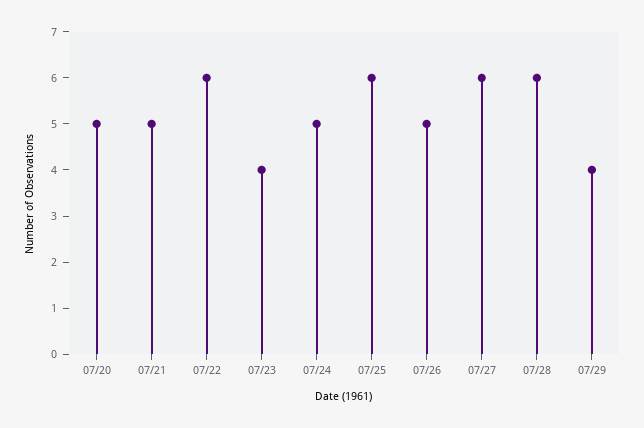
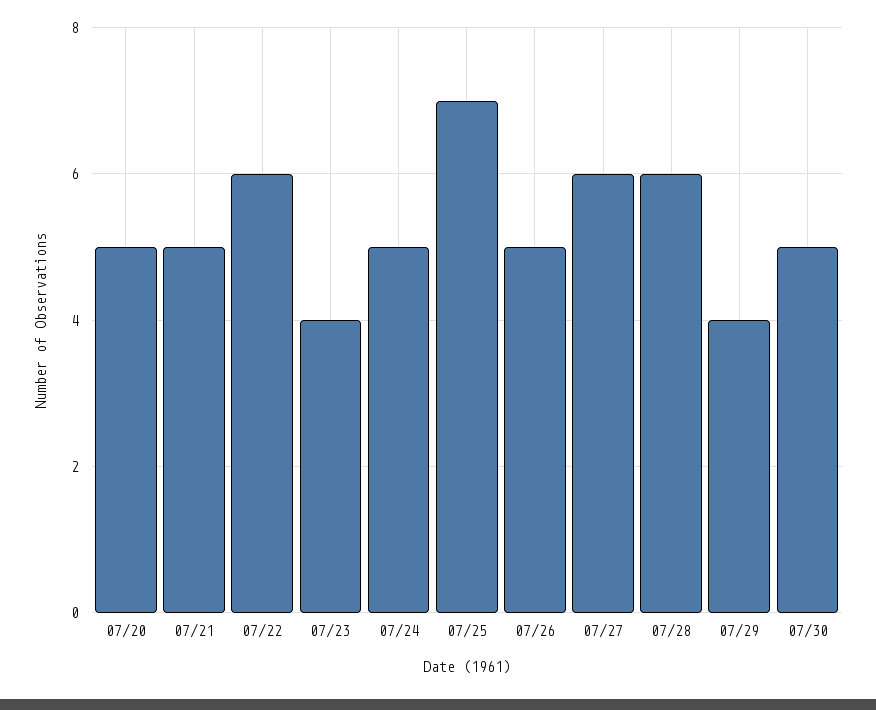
07/25: 6 -> 7
07/30: none -> 5

